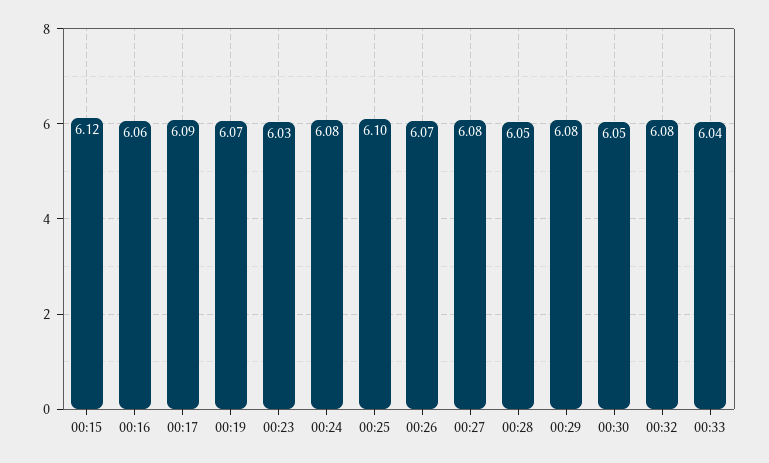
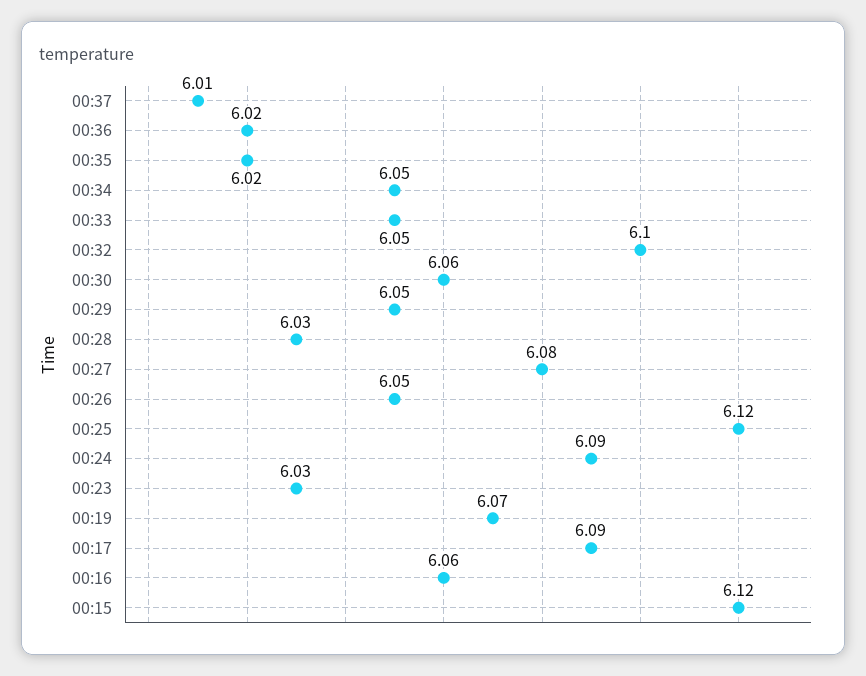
00:24: 6.08 -> 6.09
00:25: 6.1 -> 6.12
00:26: 6.07 -> 6.05
00:28: 6.05 -> 6.03
00:29: 6.08 -> 6.05
00:30: 6.05 -> 6.06
00:32: 6.08 -> 6.1
00:33: 6.04 -> 6.05
00:37: none -> 6.01
00:36: none -> 6.02
00:35: none -> 6.02
00:34: none -> 6.05

